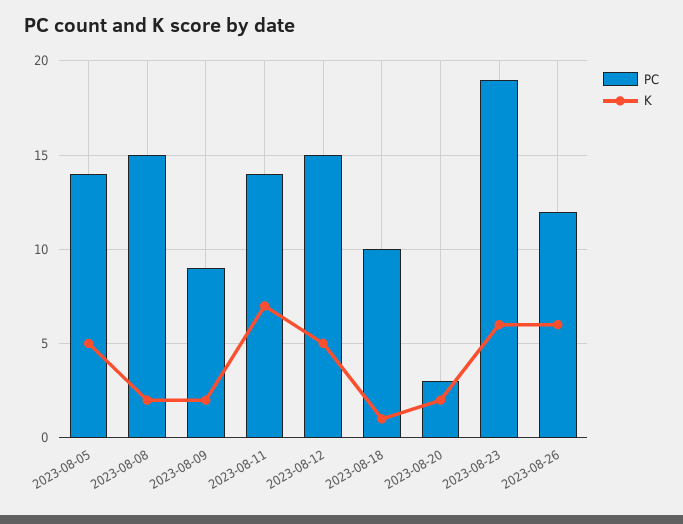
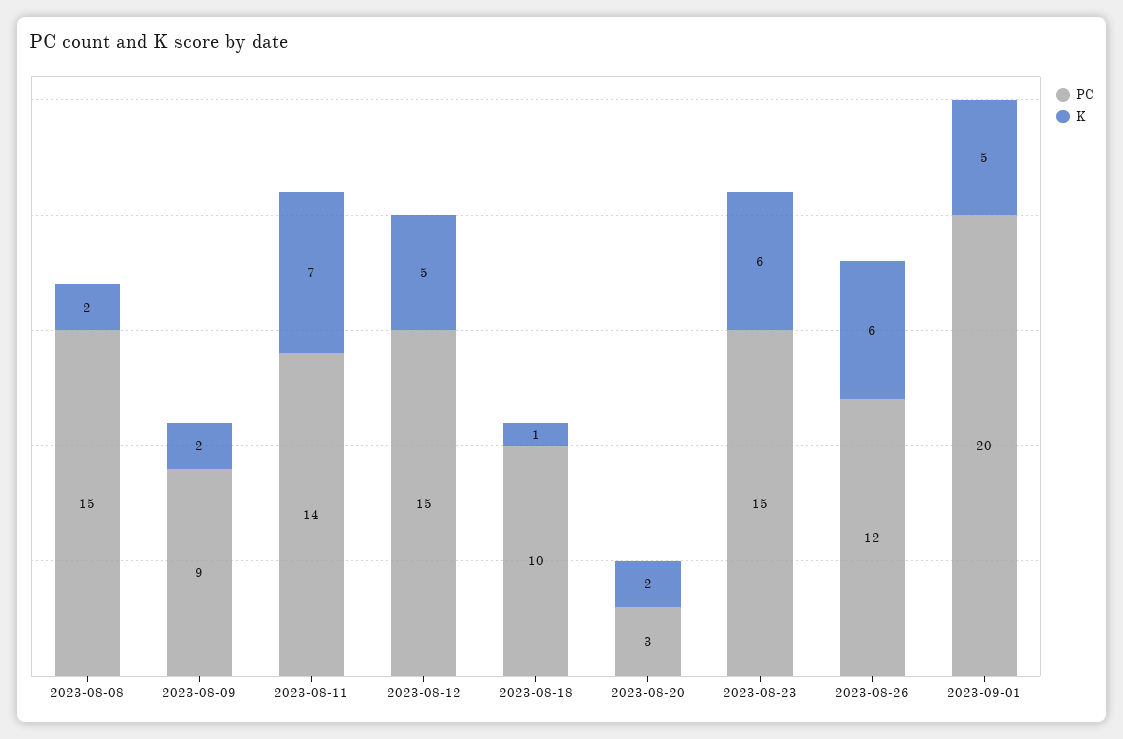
PC, 2023-08-05: 14 -> none
K, 2023-08-05: 5 -> none
PC, 2023-08-23: 19 -> 15
PC, 2023-09-01: none -> 20
K, 2023-09-01: none -> 5

